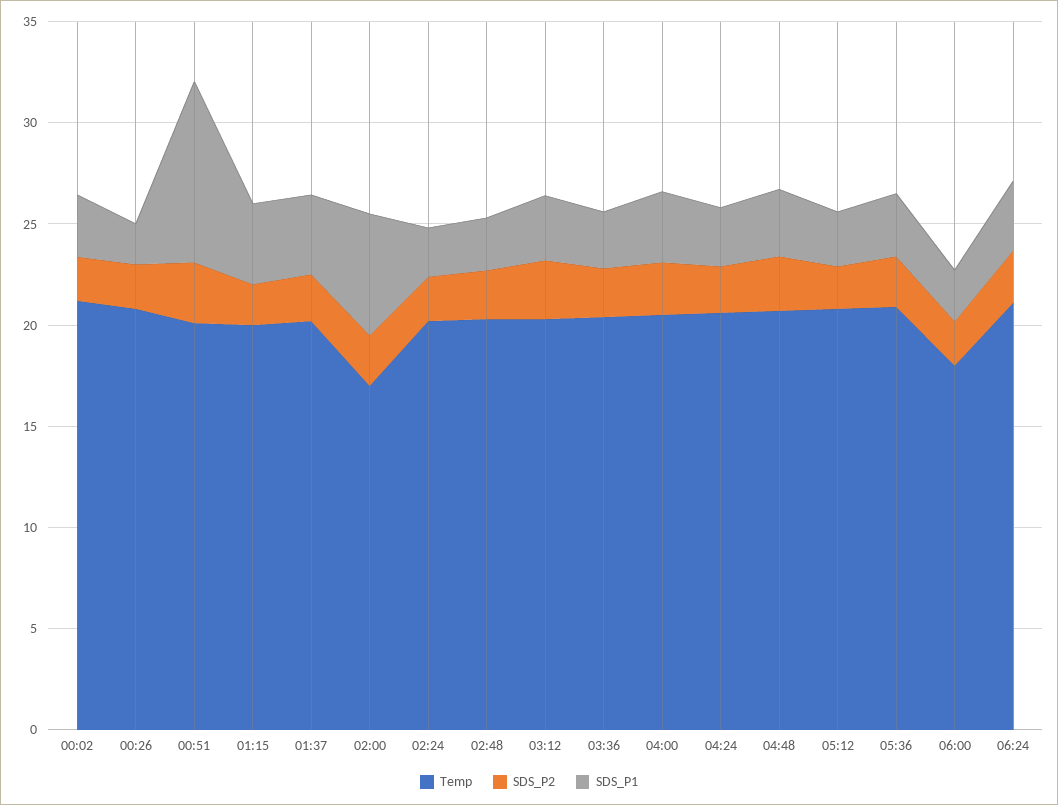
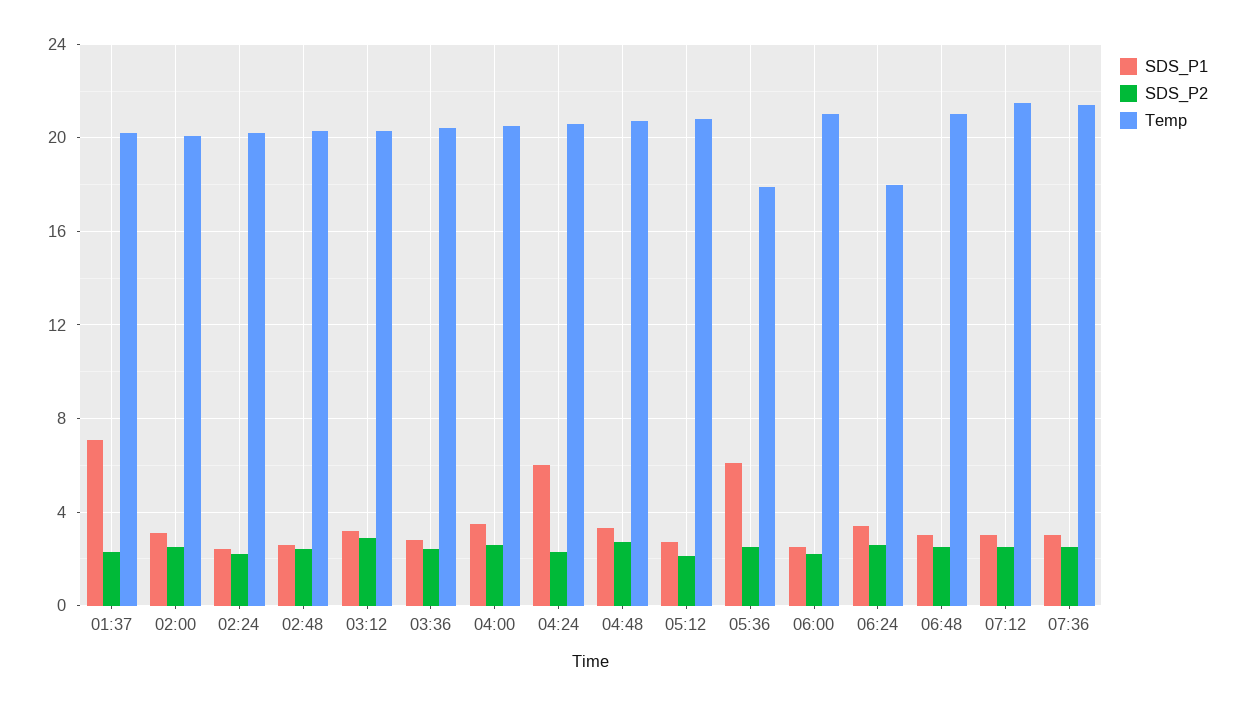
Temp, 00:02: 21 -> none
SDS_P2, 00:02: 2 -> none
SDS_P1, 00:02: 3 -> none
Temp, 00:26: 21 -> none
SDS_P2, 00:26: 2 -> none
SDS_P1, 00:26: 2 -> none
Temp, 00:51: 20 -> none
SDS_P2, 00:51: 3 -> none
SDS_P1, 00:51: 9 -> none
Temp, 01:15: 20 -> none
SDS_P2, 01:15: 2 -> none
SDS_P1, 01:15: 4 -> none
SDS_P1, 01:37: 4 -> 7
Temp, 02:00: 17 -> 20
SDS_P1, 02:00: 6 -> 3
SDS_P1, 04:24: 3 -> 6
Temp, 05:36: 21 -> 18
SDS_P1, 05:36: 3 -> 6
Temp, 06:00: 18 -> 21
Temp, 06:24: 21 -> 18
SDS_P1, 06:48: none -> 3
SDS_P2, 06:48: none -> 2.5
Temp, 06:48: none -> 21
SDS_P1, 07:12: none -> 3
SDS_P2, 07:12: none -> 2.5
Temp, 07:12: none -> 21.5
SDS_P1, 07:36: none -> 3
SDS_P2, 07:36: none -> 2.5
Temp, 07:36: none -> 21.5

